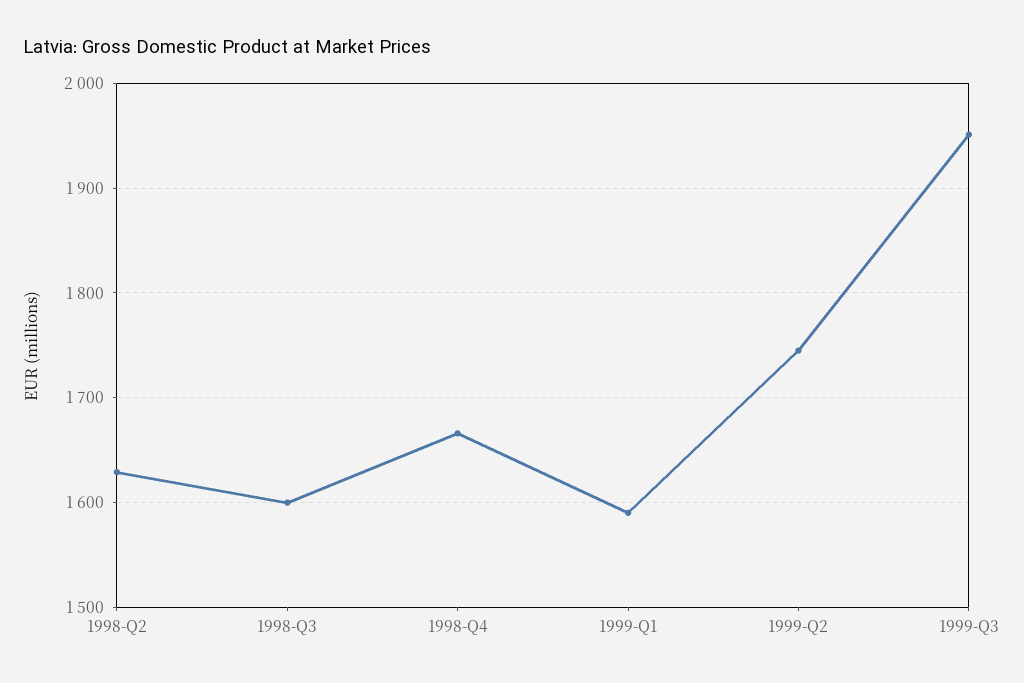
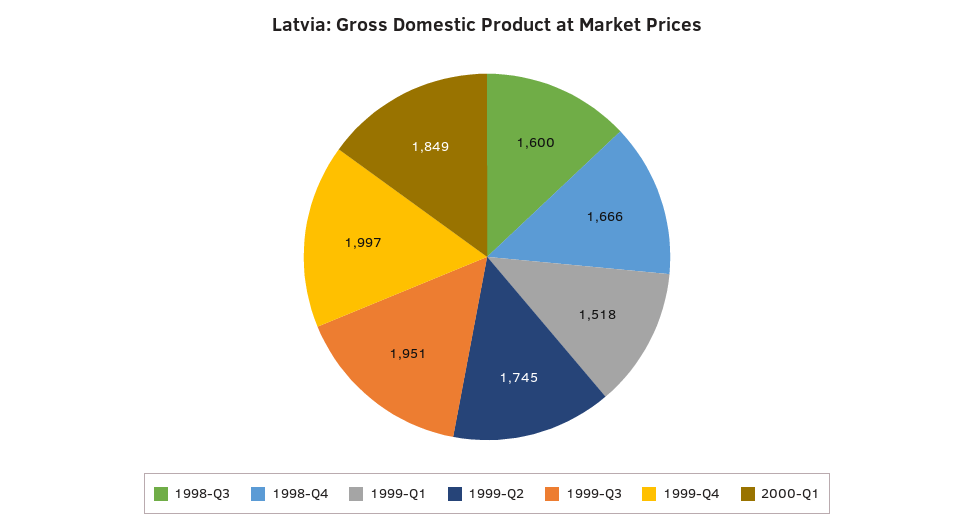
1998-Q2: 1630 -> none
1999-Q1: 1590 -> 1518
1999-Q4: none -> 1997
2000-Q1: none -> 1849

